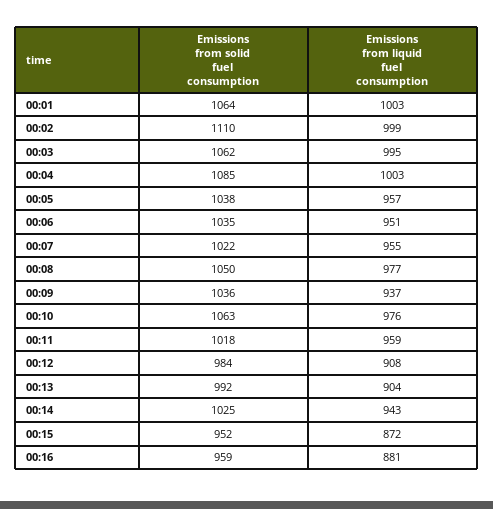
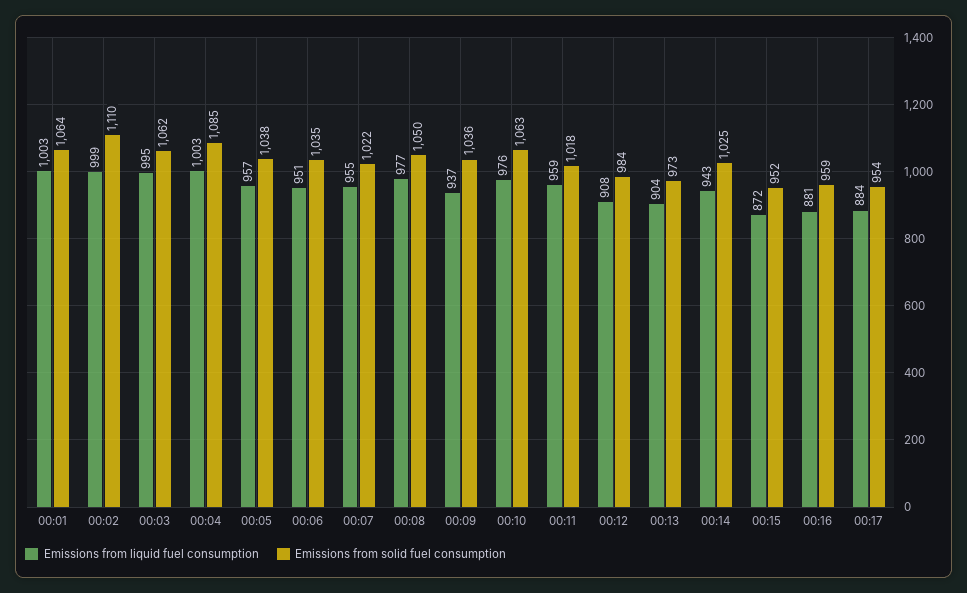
Emissions from solid fuel consumption, 00:13: 992 -> 973
Emissions from liquid fuel consumption, 00:17: none -> 884
Emissions from solid fuel consumption, 00:17: none -> 954

